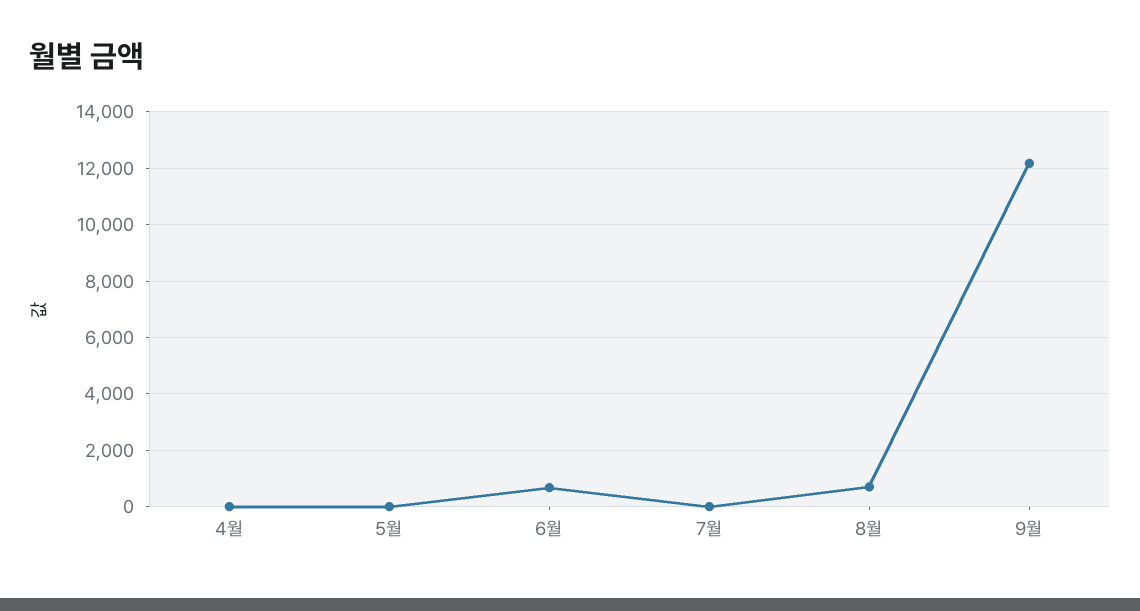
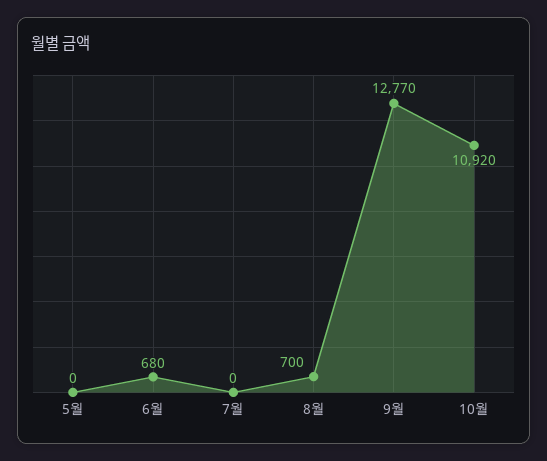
4월: 0 -> none
9월: 12250 -> 12770
10월: none -> 10920

